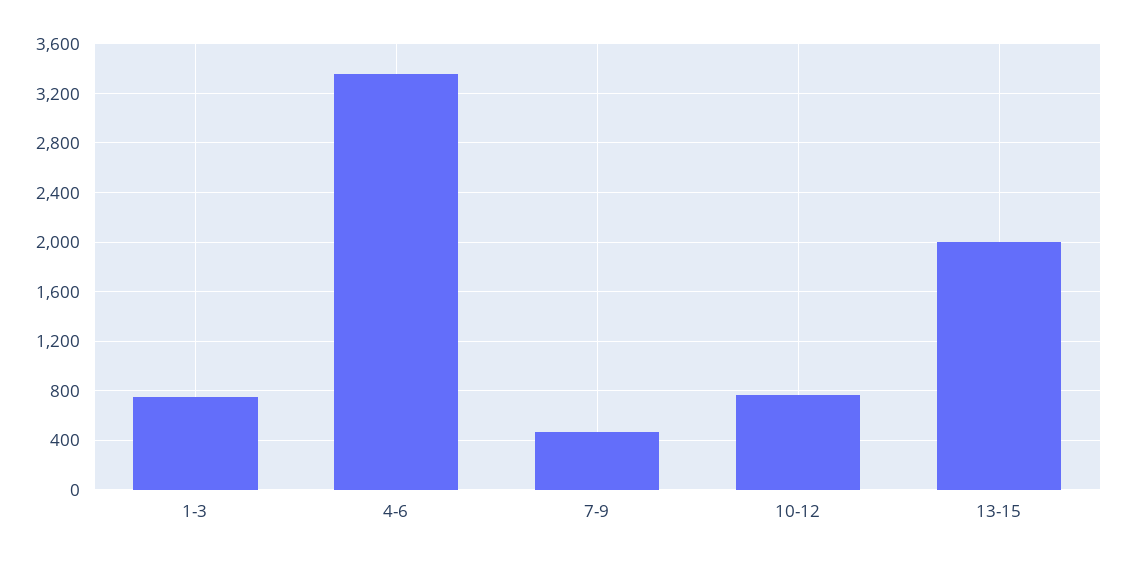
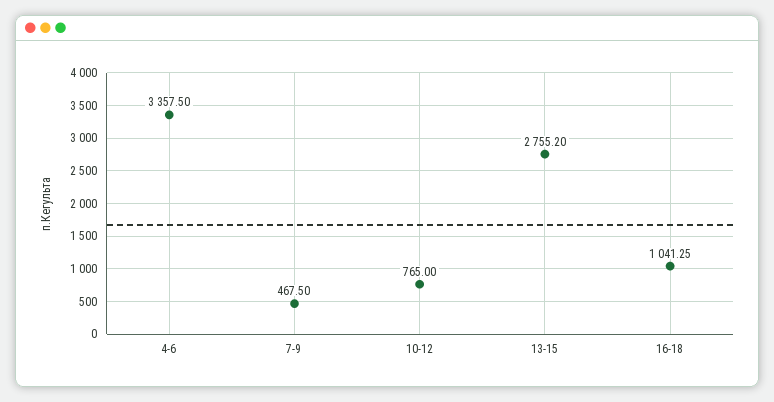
1-3: 750 -> none
13-15: 2000 -> 2755.2
16-18: none -> 1041.25

